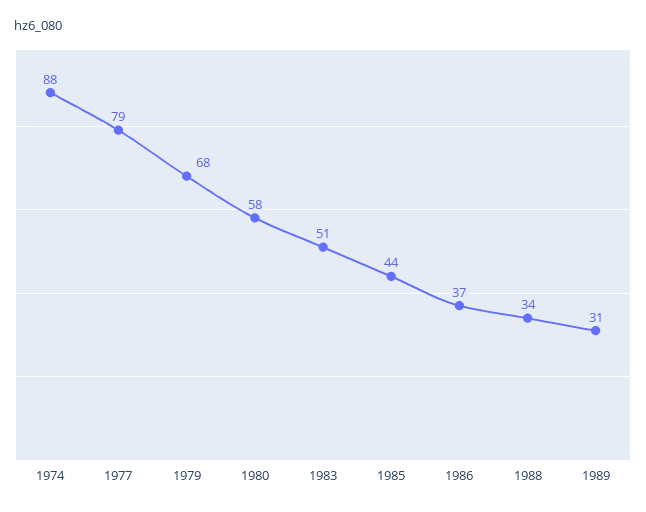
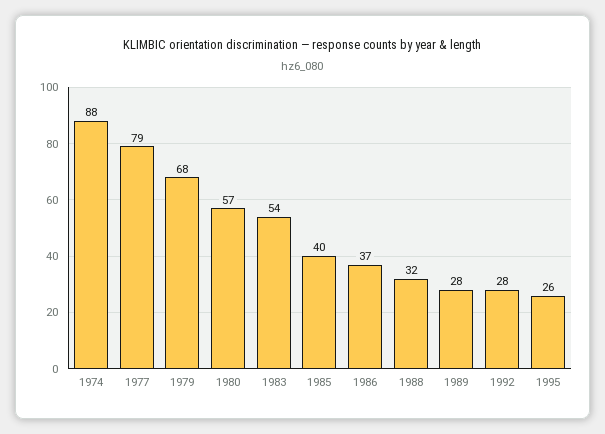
1980: 58 -> 57
1983: 51 -> 54
1985: 44 -> 40
1988: 34 -> 32
1989: 31 -> 28
1992: none -> 28
1995: none -> 26

